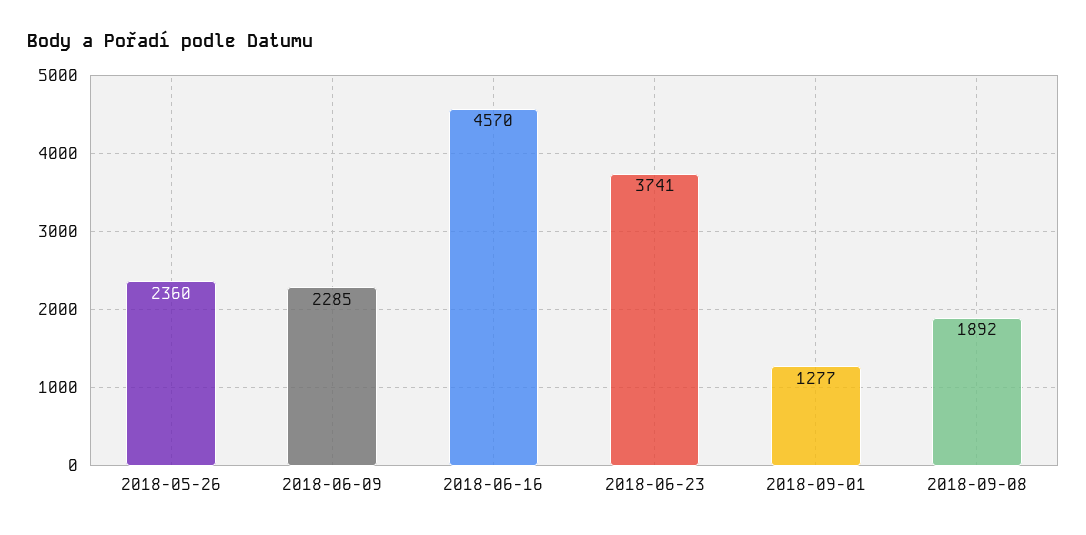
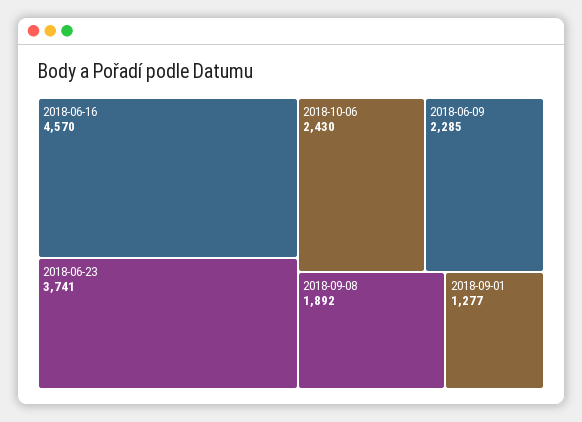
2018-05-26: 2360 -> none
2018-10-06: none -> 2430

